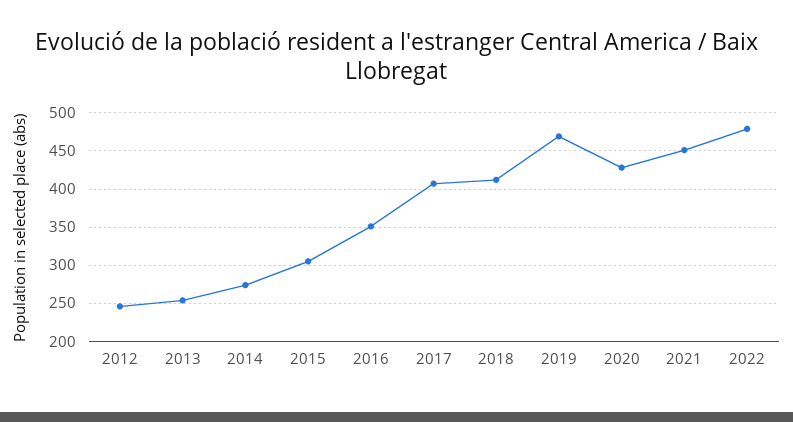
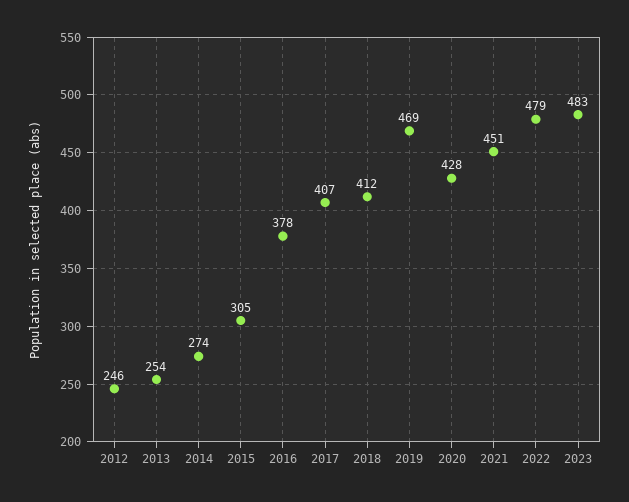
2016: 350 -> 378
2023: none -> 483

